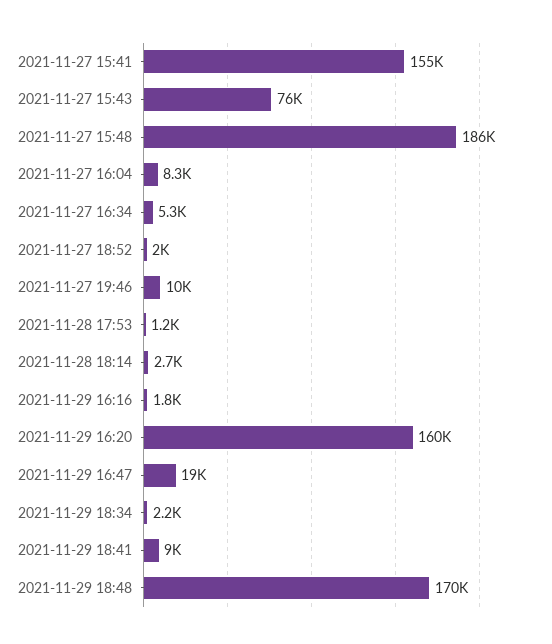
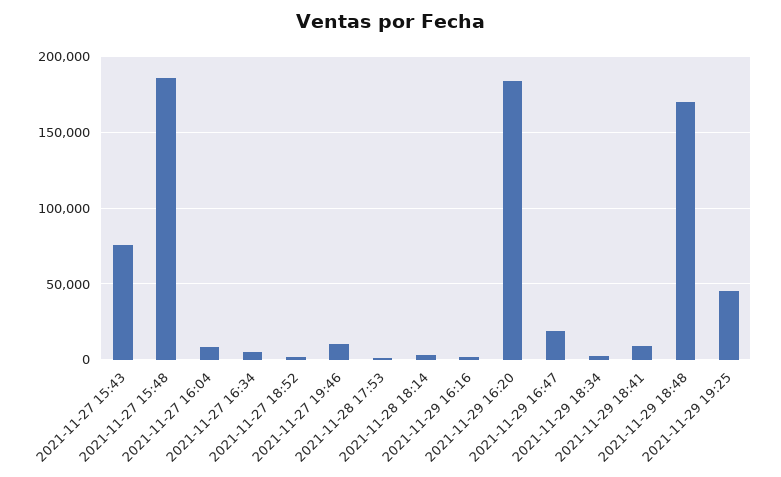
2021-11-27 15:41: 155000 -> none
2021-11-29 16:20: 160000 -> 185000
2021-11-29 19:25: none -> 45000

